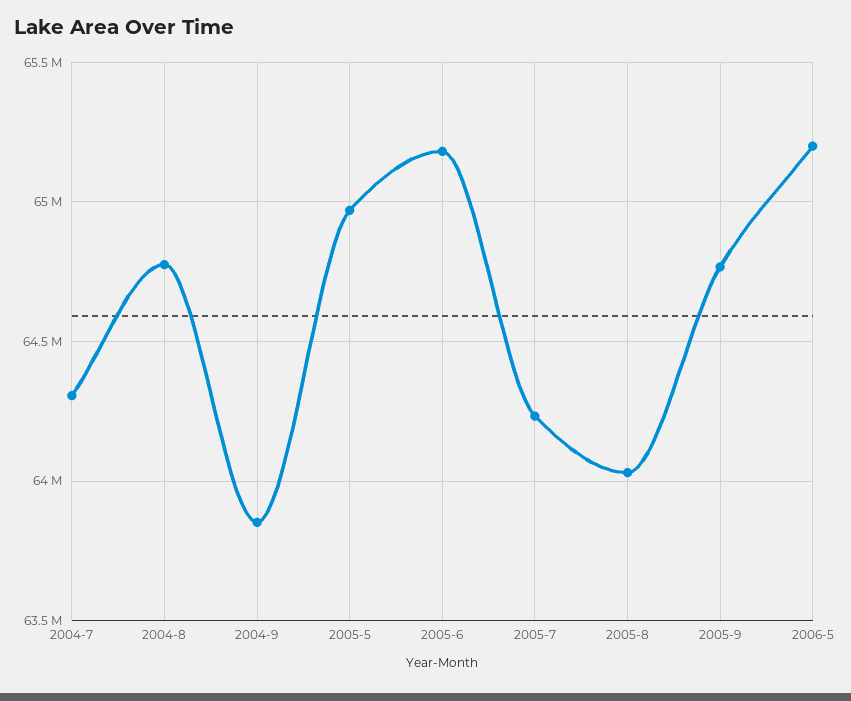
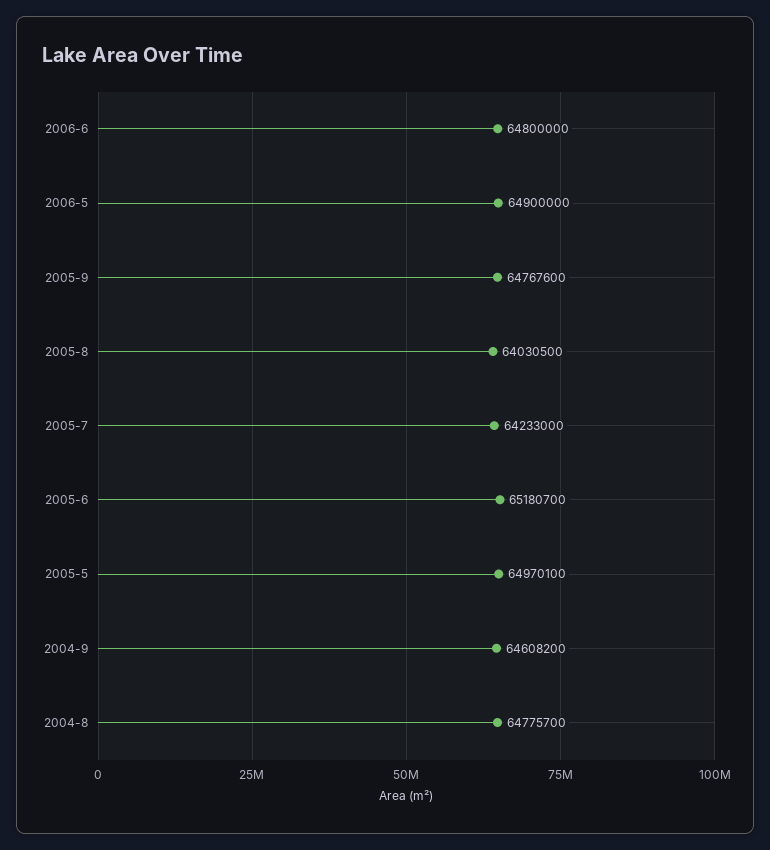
2004-7: 64300000 -> none
2004-9: 63850000 -> 64608200
2006-5: 65200000 -> 64900000
2006-6: none -> 64800000

